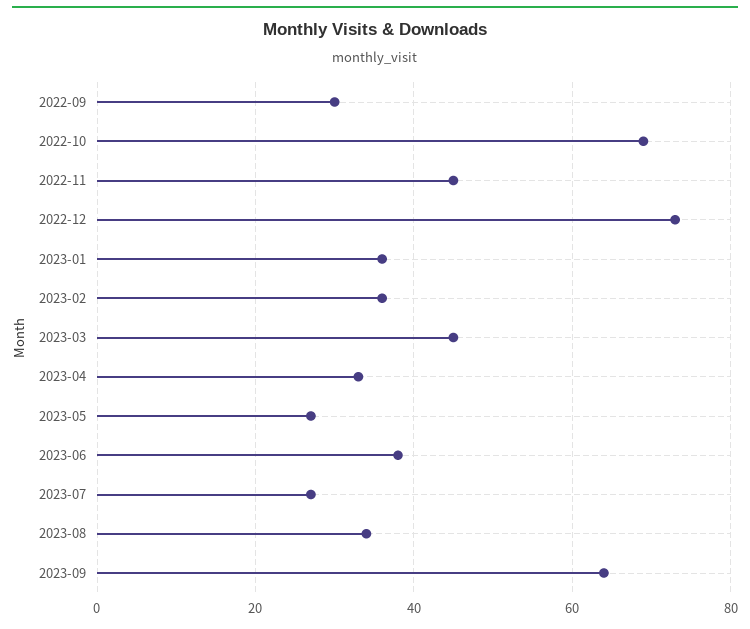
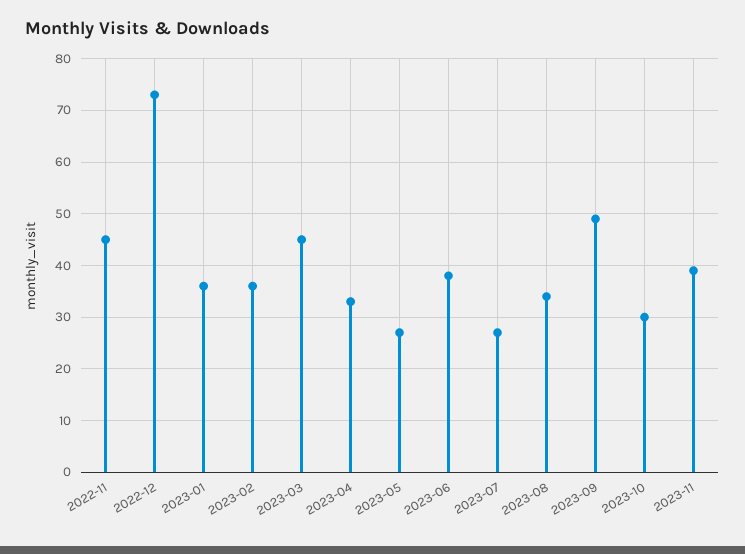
2022-09: 30 -> none
2022-10: 70 -> none
2023-09: 65 -> 50
2023-10: none -> 30
2023-11: none -> 40

